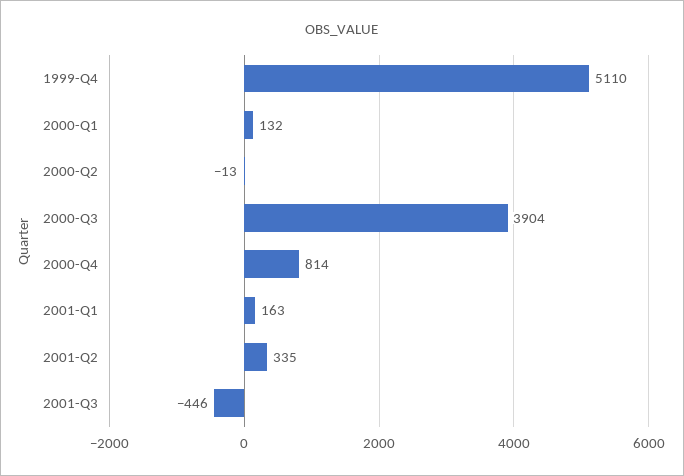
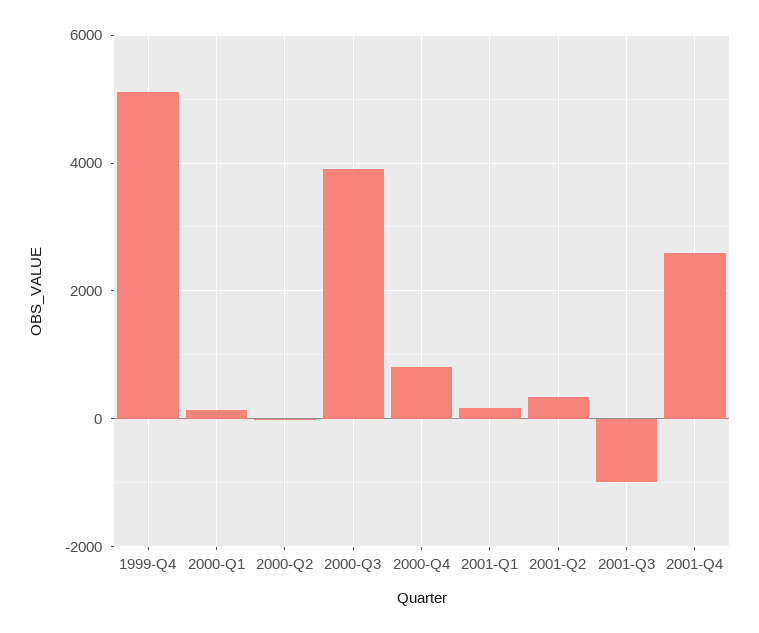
2001-Q3: -446 -> -1000
2001-Q4: none -> 2600

